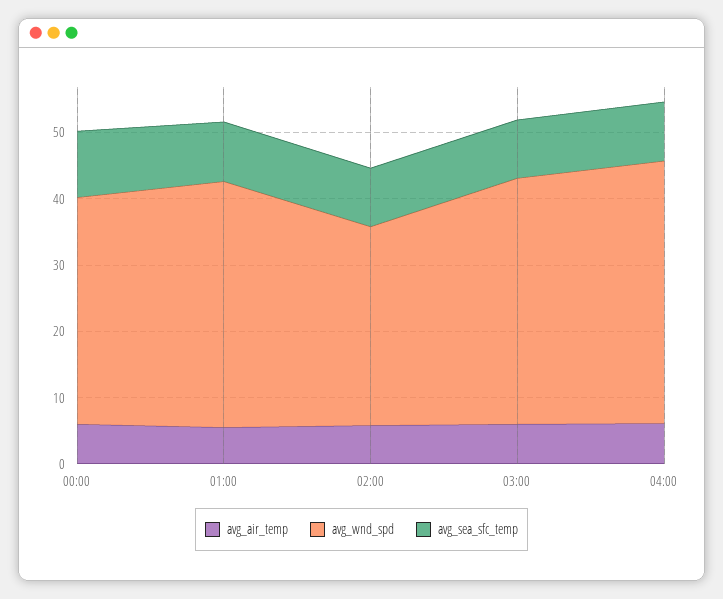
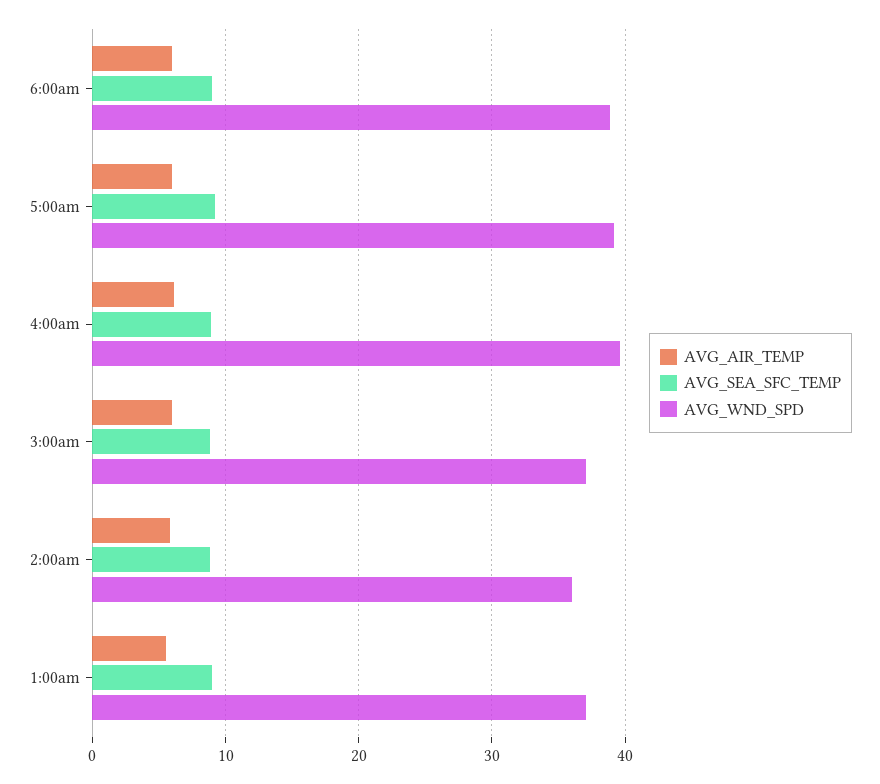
avg_air_temp, 00:00: 6 -> none
avg_wnd_spd, 00:00: 34 -> none
avg_sea_sfc_temp, 00:00: 10 -> none
avg_wnd_spd, 02:00: 30 -> 36
avg_air_temp, 6:00am: none -> 6
avg_sea_sfc_temp, 6:00am: none -> 9
avg_wnd_spd, 6:00am: none -> 39
avg_air_temp, 5:00am: none -> 6
avg_sea_sfc_temp, 5:00am: none -> 9
avg_wnd_spd, 5:00am: none -> 39

